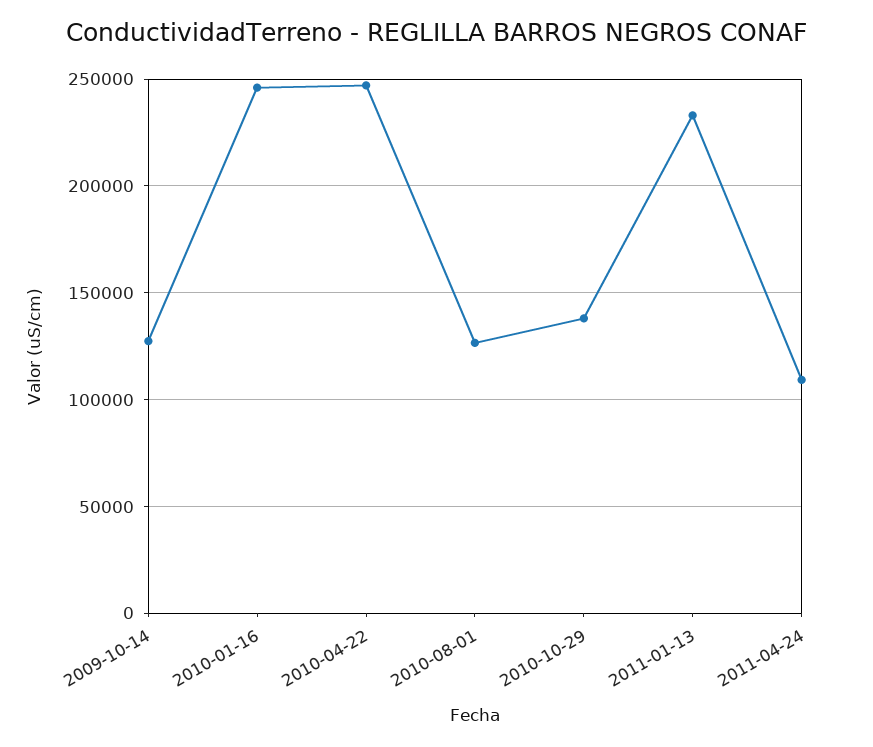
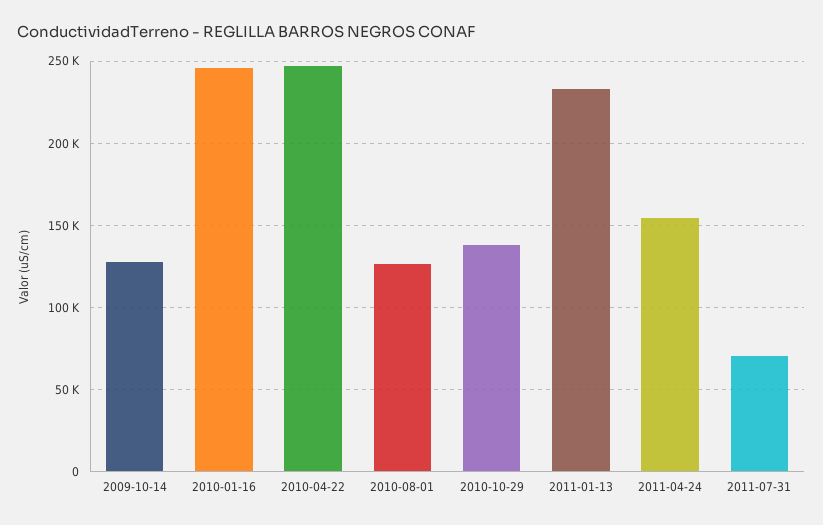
2011-04-24: 110000 -> 155000
2011-07-31: none -> 70000

